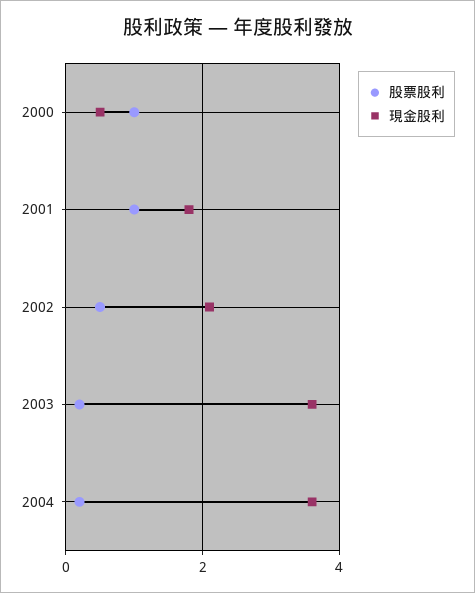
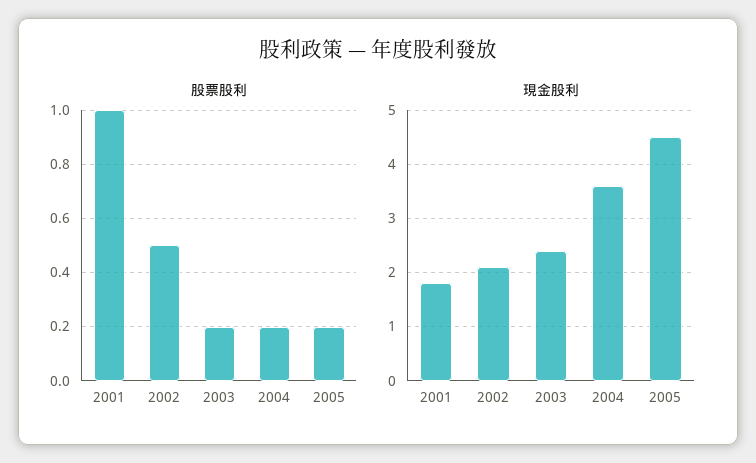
股票股利, 2000: 1 -> none
現金股利, 2000: 0.5 -> none
現金股利, 2003: 3.5 -> 2.5
股票股利, 2005: none -> 0.2
現金股利, 2005: none -> 4.5

